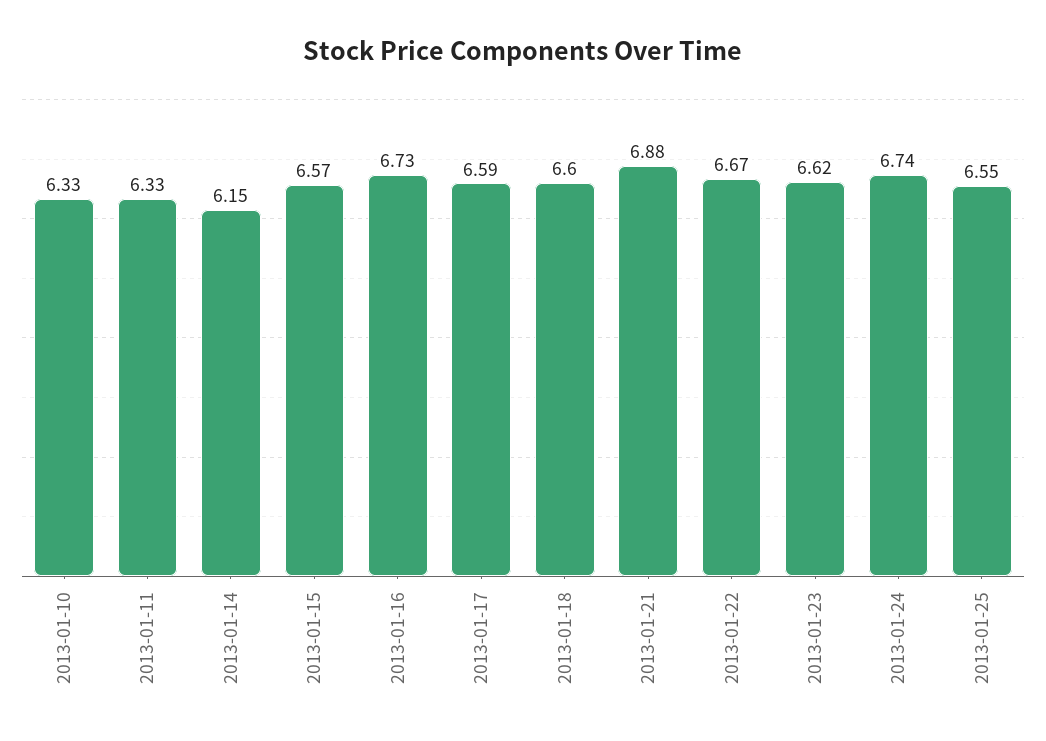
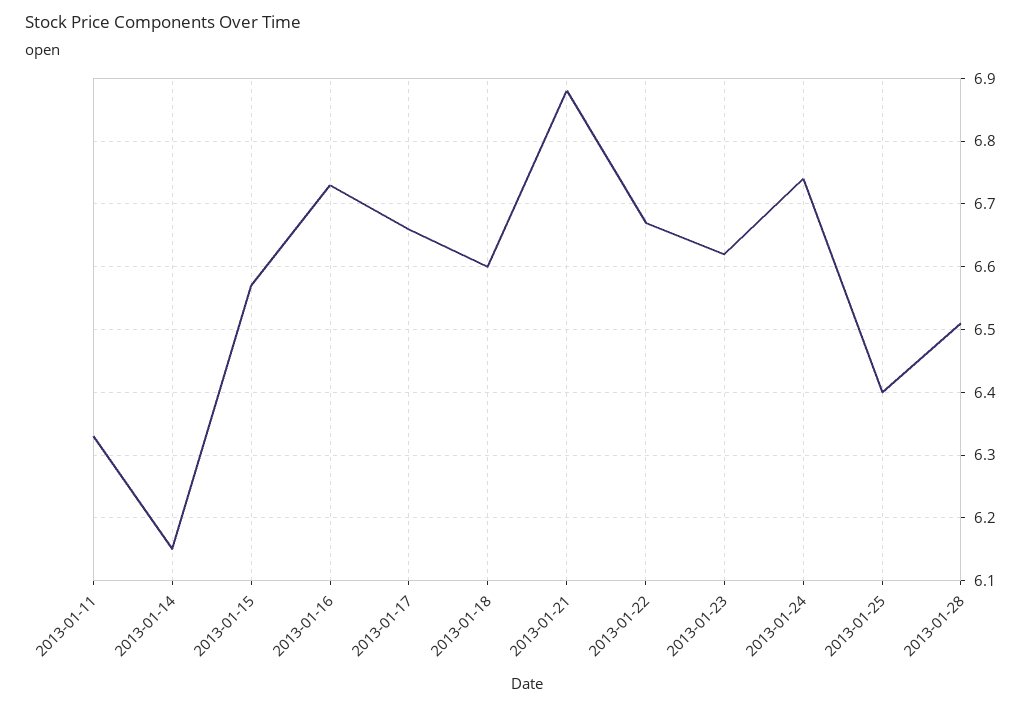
2013-01-10: 6.33 -> none
2013-01-17: 6.59 -> 6.66
2013-01-25: 6.55 -> 6.4
2013-01-28: none -> 6.51

